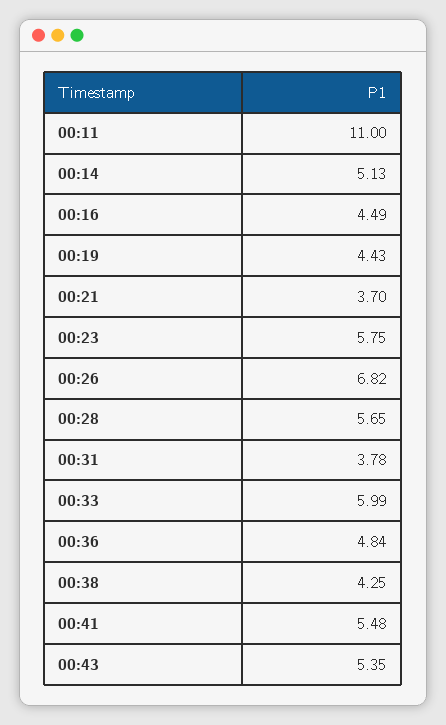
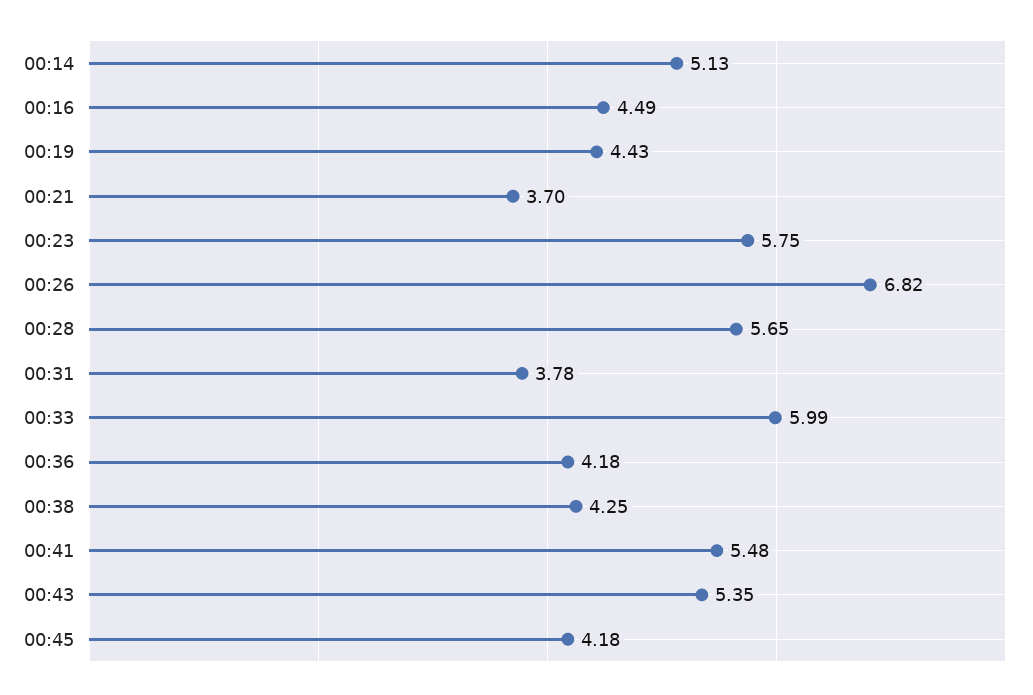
00:11: 11 -> none
00:36: 4.84 -> 4.18
00:45: none -> 4.18

